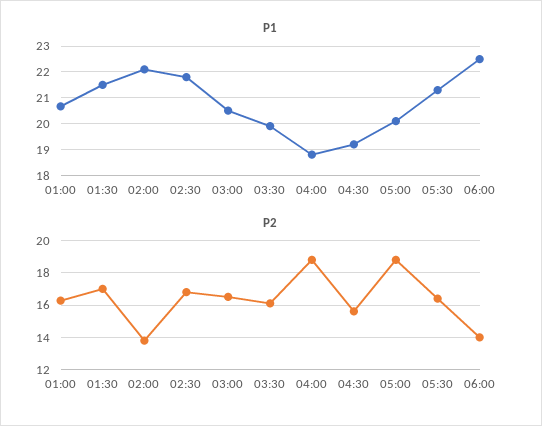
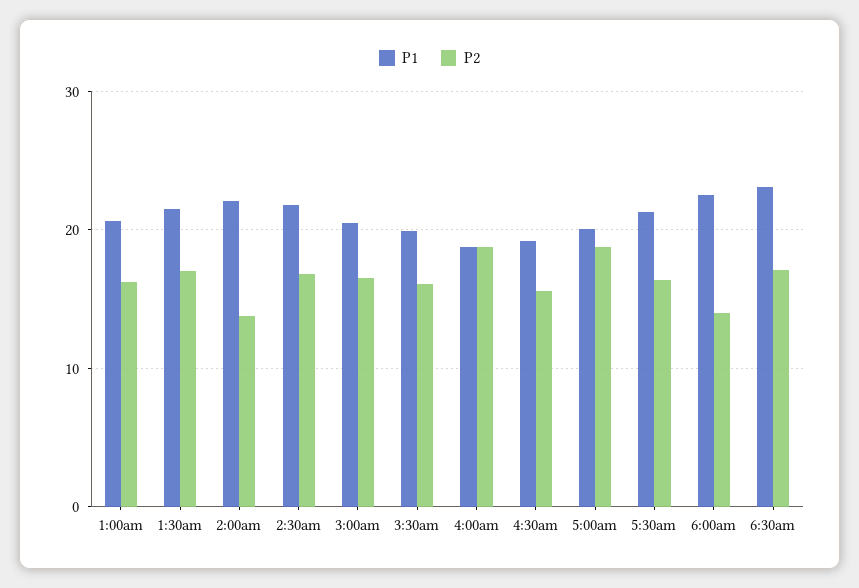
P1, 6:30am: none -> 23
P2, 6:30am: none -> 17

